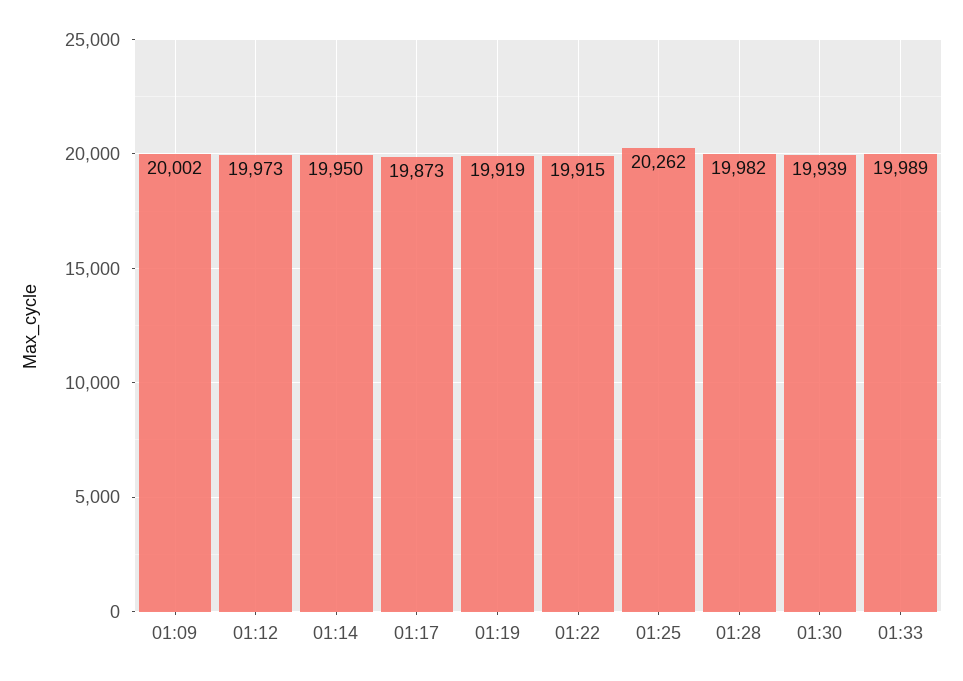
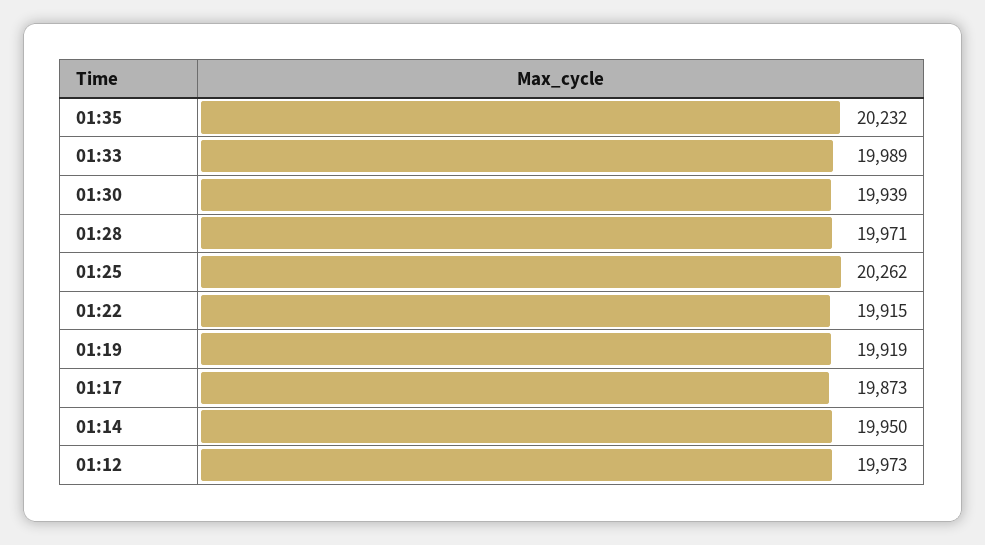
01:09: 20002 -> none
01:28: 19982 -> 19971
01:35: none -> 20232

